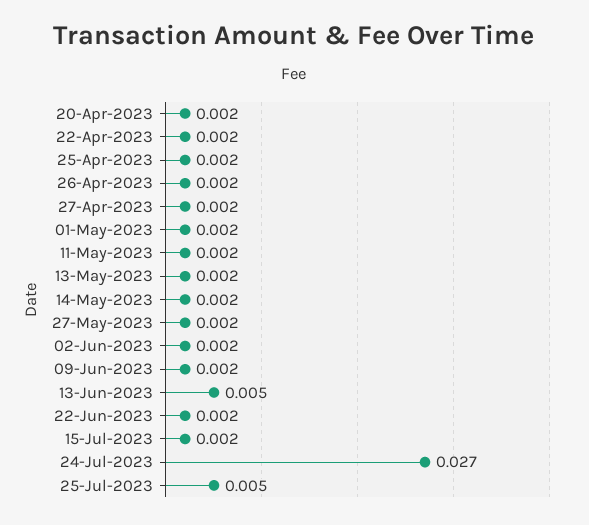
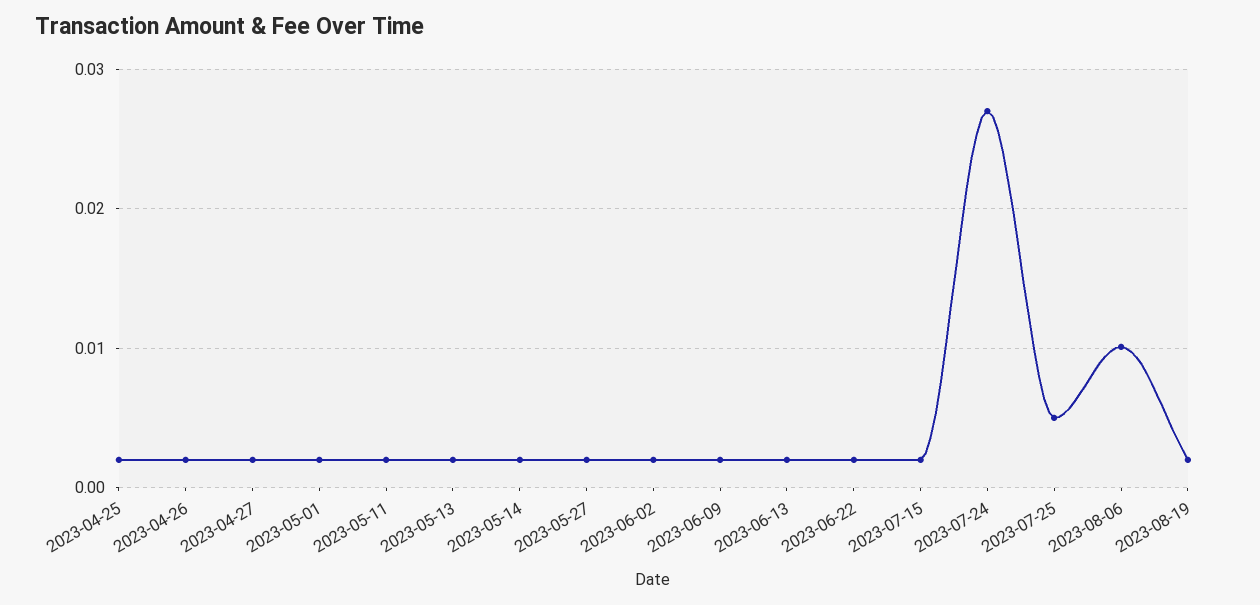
20-Apr-2023: 0.002 -> none
22-Apr-2023: 0.002 -> none
13-Jun-2023: 0.005 -> 0.002
2023-08-06: none -> 0.01
2023-08-19: none -> 0.002

